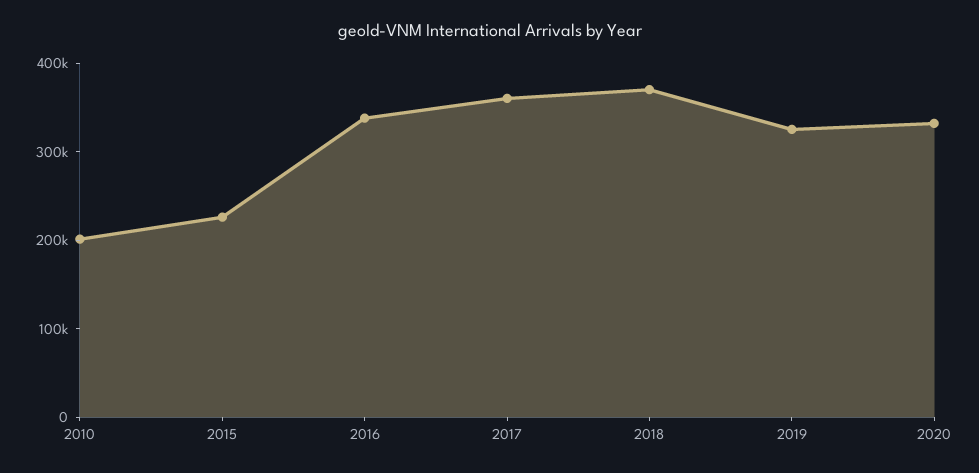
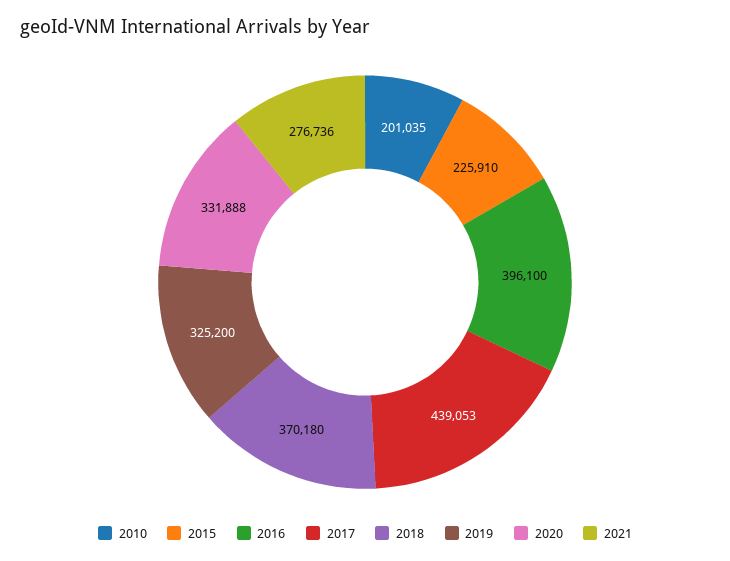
2016: 340000 -> 396100
2017: 360000 -> 439053
2021: none -> 276736

